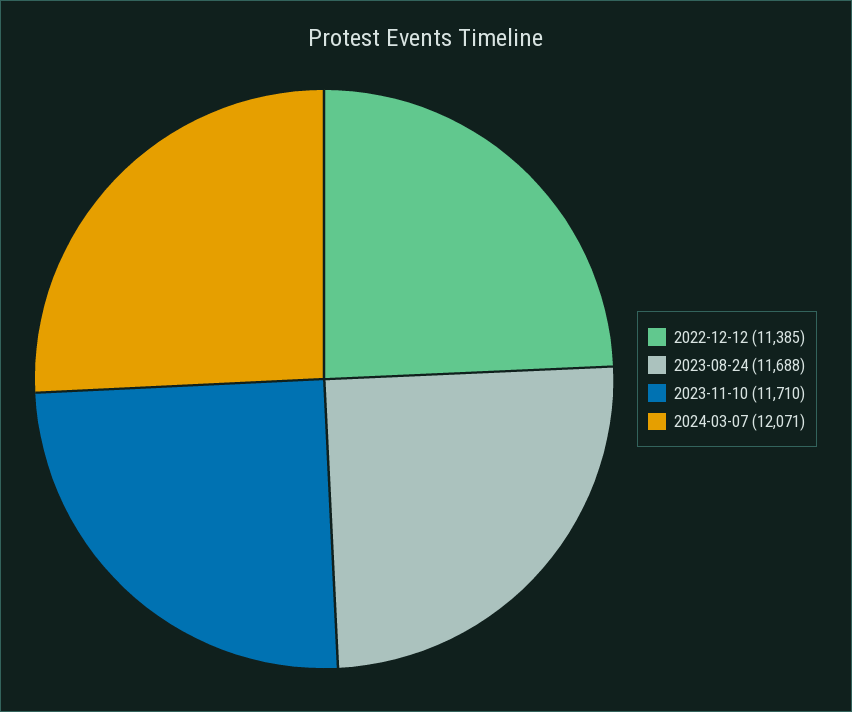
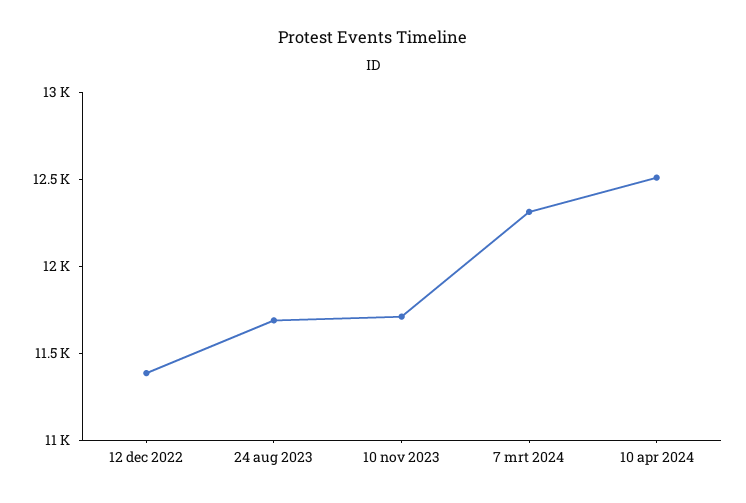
2024-03-07: 12071 -> 12300
10 apr 2024: none -> 12500

